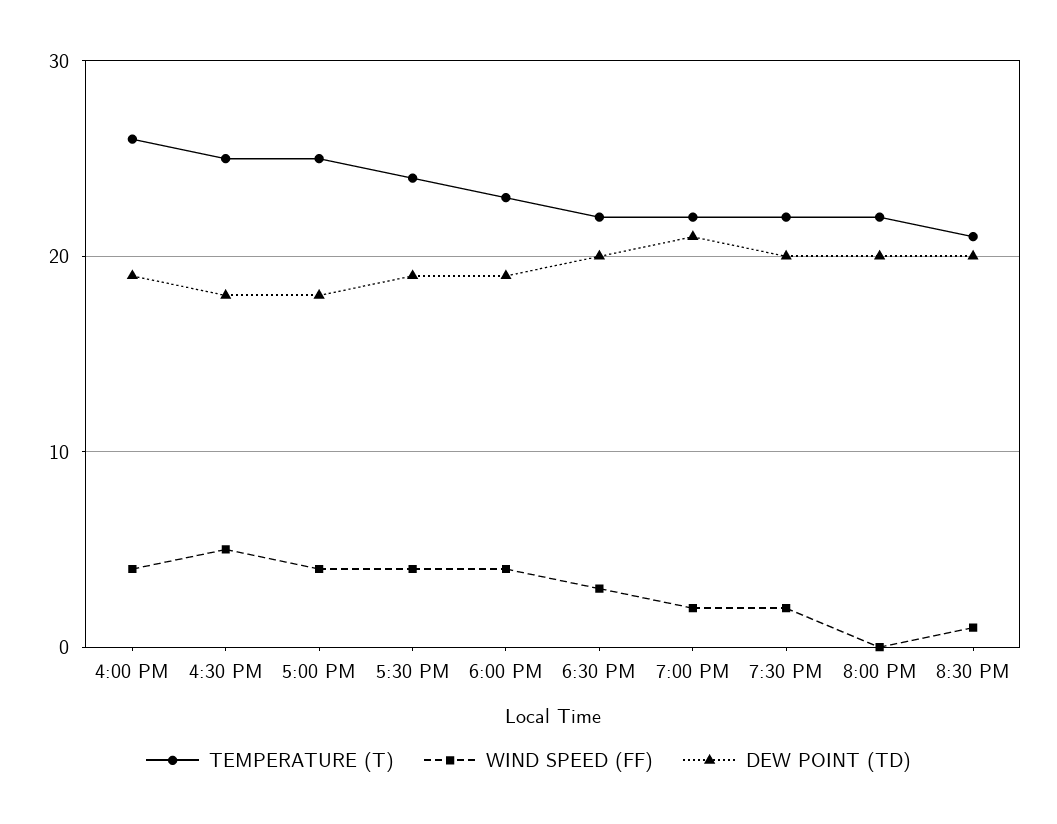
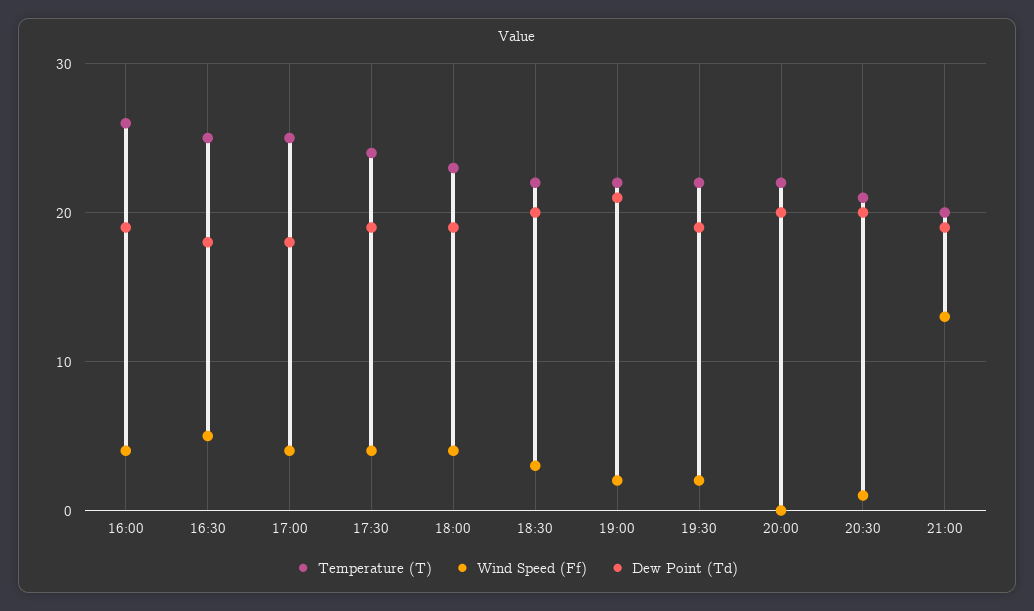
DEW POINT (TD), 7:30 PM: 20 -> 19
TEMPERATURE (T), 21:00: none -> 20
WIND SPEED (FF), 21:00: none -> 13
DEW POINT (TD), 21:00: none -> 19

